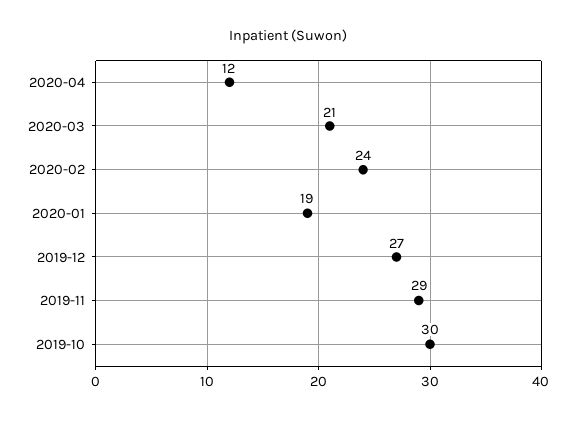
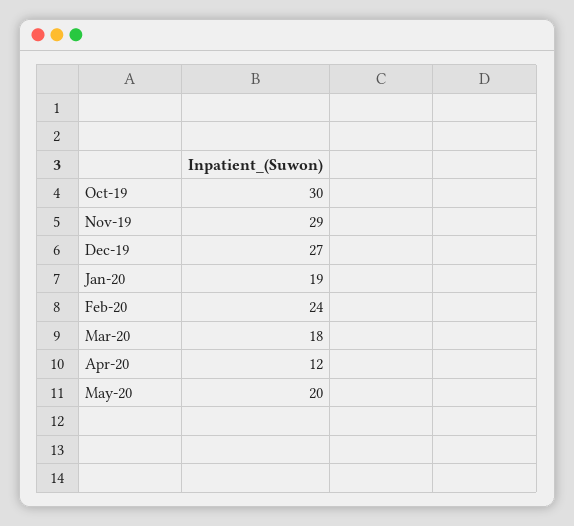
2020-03: 21 -> 18
May-20: none -> 20

